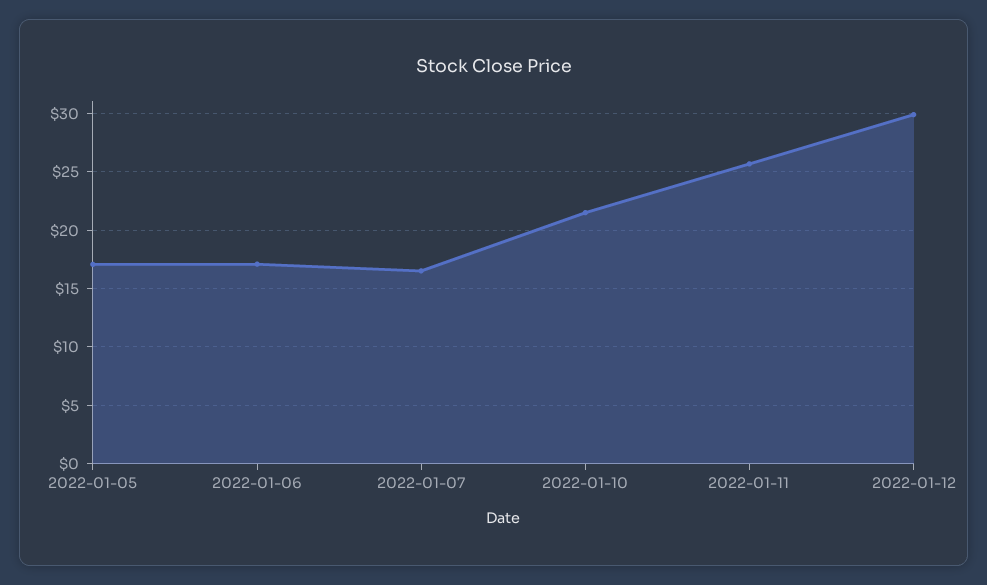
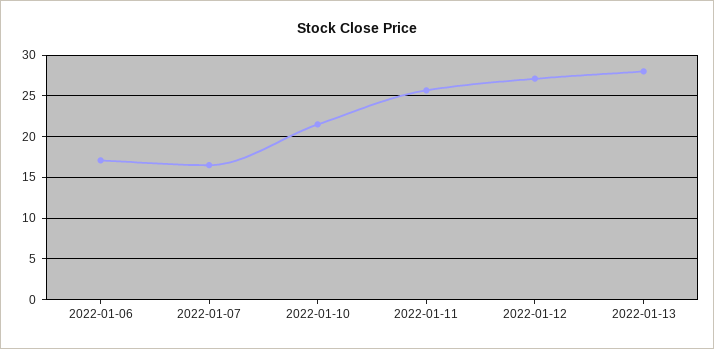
2022-01-05: 17 -> none
2022-01-12: 30 -> 27
2022-01-13: none -> 28

